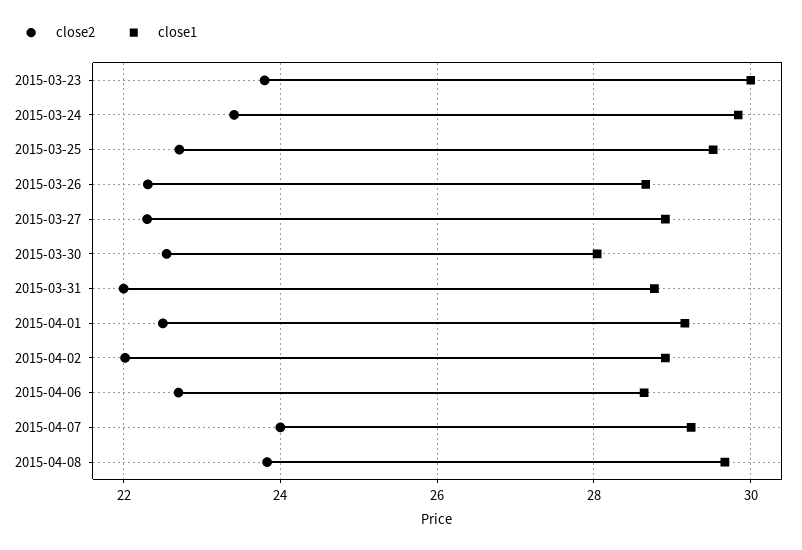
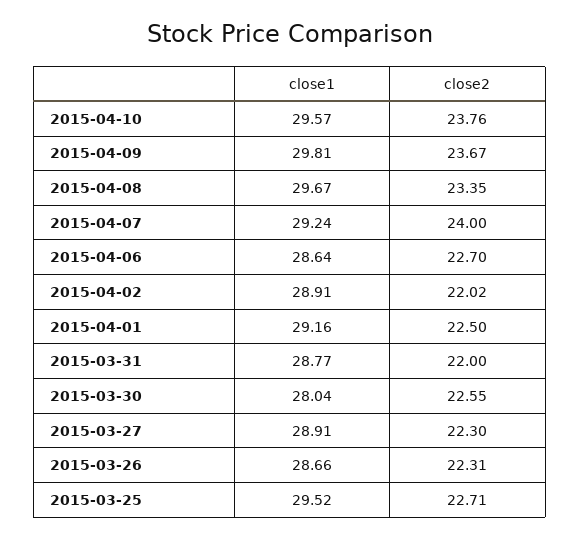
close2, 2015-03-23: 23.8 -> none
close1, 2015-03-23: 30 -> none
close2, 2015-03-24: 23.4 -> none
close1, 2015-03-24: 29.8 -> none
close2, 2015-04-08: 23.8 -> 23.35
close1, 2015-04-10: none -> 29.57
close2, 2015-04-10: none -> 23.76
close1, 2015-04-09: none -> 29.81
close2, 2015-04-09: none -> 23.67

